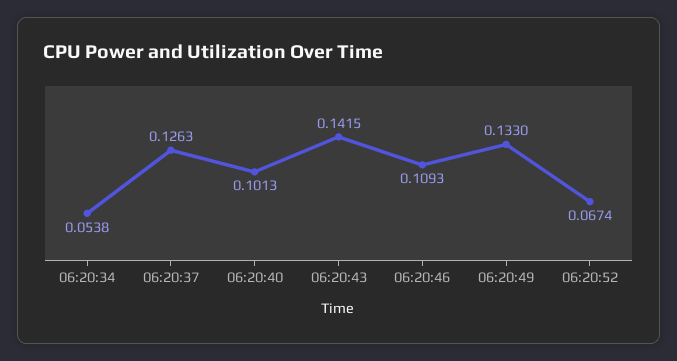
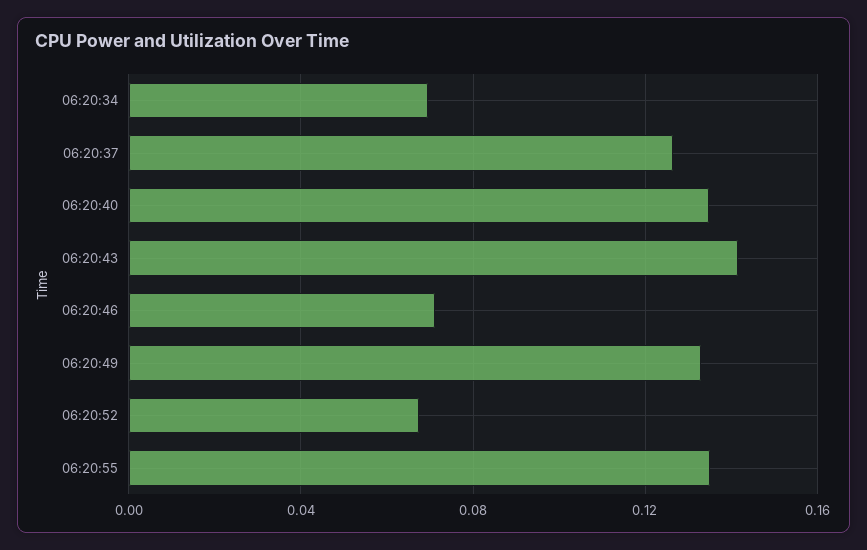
06:20:34: 0.0538 -> 0.07
06:20:40: 0.1013 -> 0.135
06:20:46: 0.1093 -> 0.07
06:20:55: none -> 0.135

